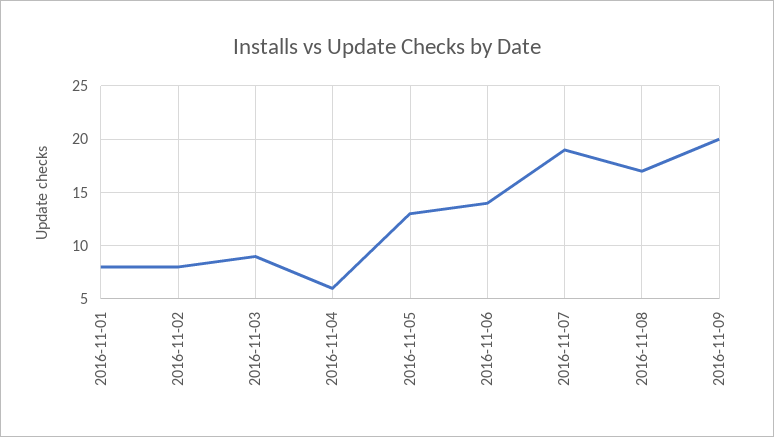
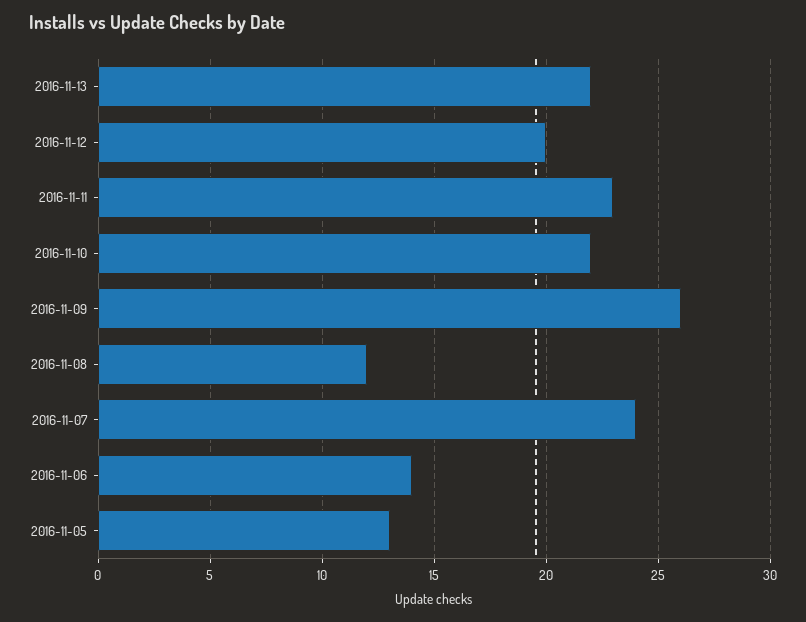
2016-11-01: 8 -> none
2016-11-02: 8 -> none
2016-11-03: 9 -> none
2016-11-04: 6 -> none
2016-11-07: 19 -> 24
2016-11-08: 17 -> 12
2016-11-09: 20 -> 26
2016-11-13: none -> 22
2016-11-12: none -> 20
2016-11-11: none -> 23
2016-11-10: none -> 22

